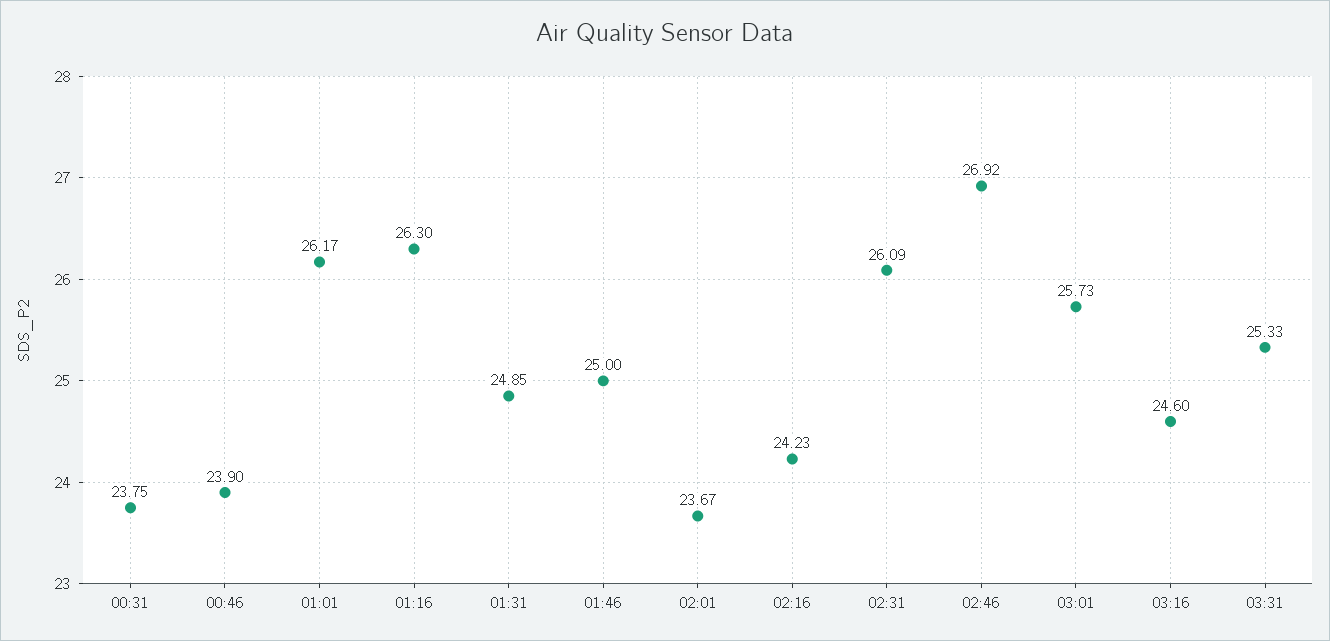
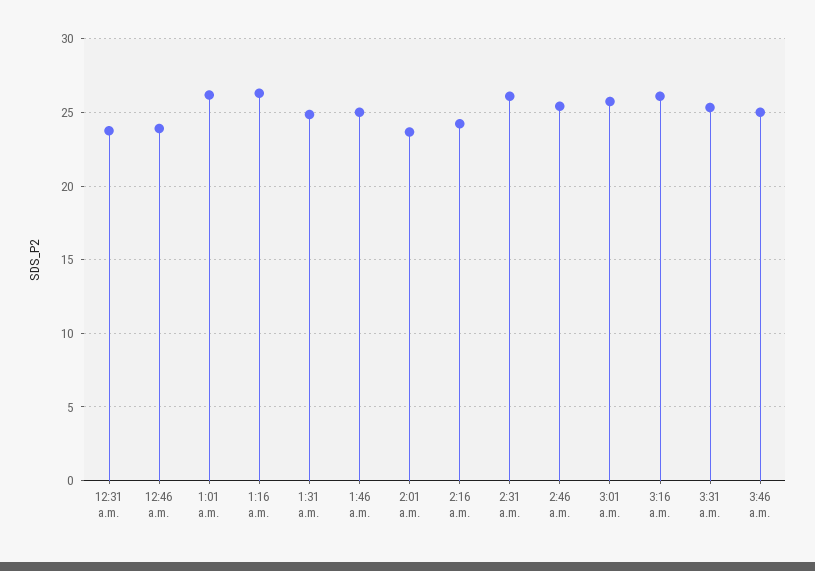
02:46: 26.92 -> 25.5
03:16: 24.6 -> 26
3:46 a.m.: none -> 25

